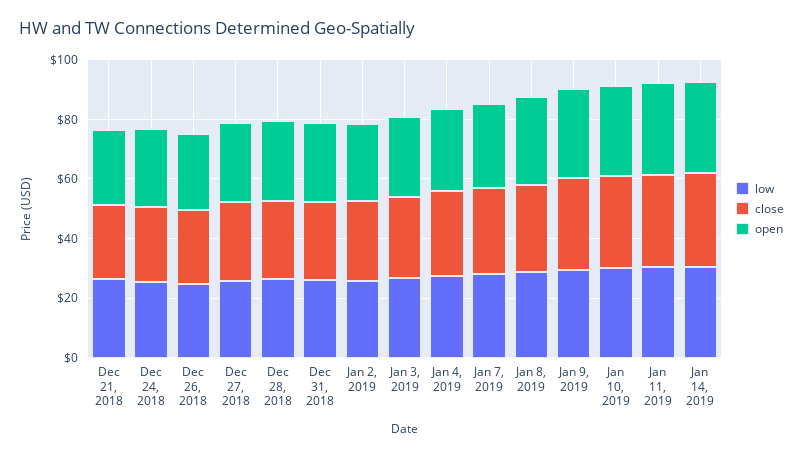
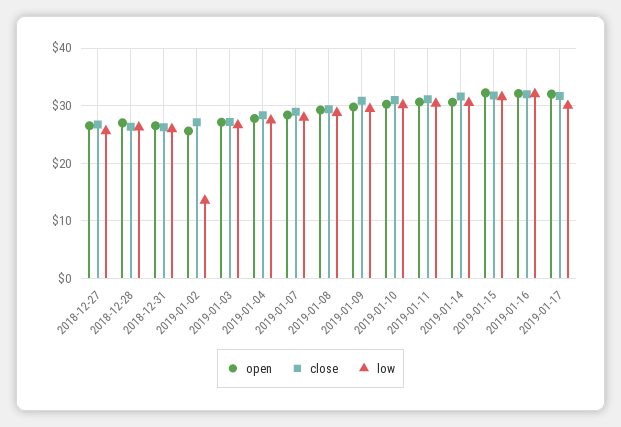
low, Dec 21, 2018: 25 -> none
close, Dec 21, 2018: 25 -> none
open, Dec 21, 2018: 25 -> none
low, Dec 24, 2018: 25 -> none
close, Dec 24, 2018: 25 -> none
open, Dec 24, 2018: 25 -> none
low, Dec 26, 2018: 25 -> none
close, Dec 26, 2018: 25 -> none
open, Dec 26, 2018: 25 -> none
low, Jan 2, 2019: 25 -> 14
open, 2019-01-15: none -> 32
close, 2019-01-15: none -> 32
low, 2019-01-15: none -> 32
open, 2019-01-16: none -> 32
close, 2019-01-16: none -> 32
low, 2019-01-16: none -> 32
open, 2019-01-17: none -> 32
close, 2019-01-17: none -> 32
low, 2019-01-17: none -> 30

